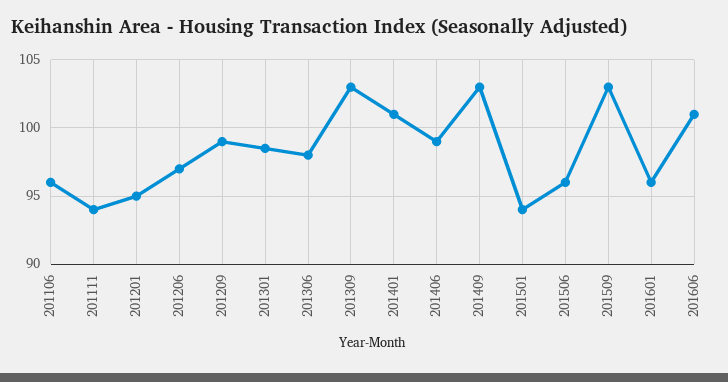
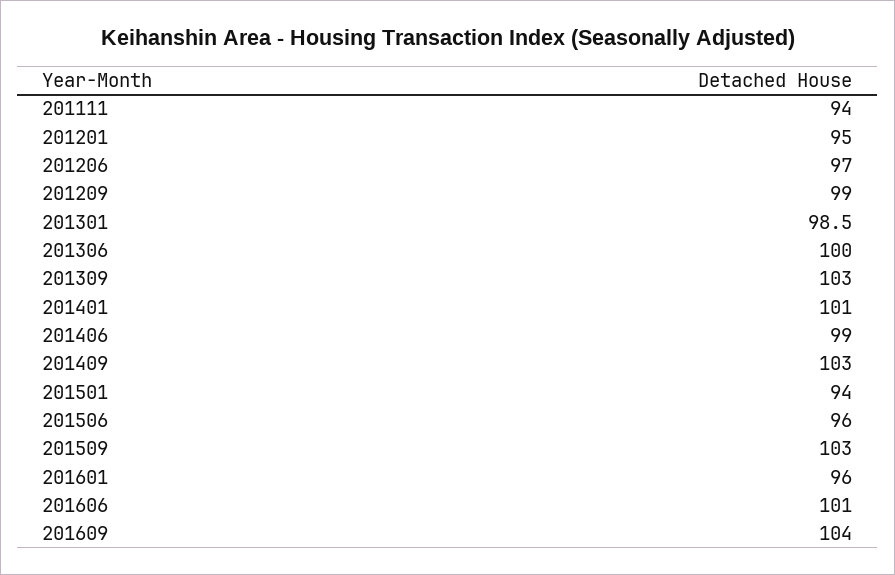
201106: 96 -> none
201306: 98 -> 100
201609: none -> 104

